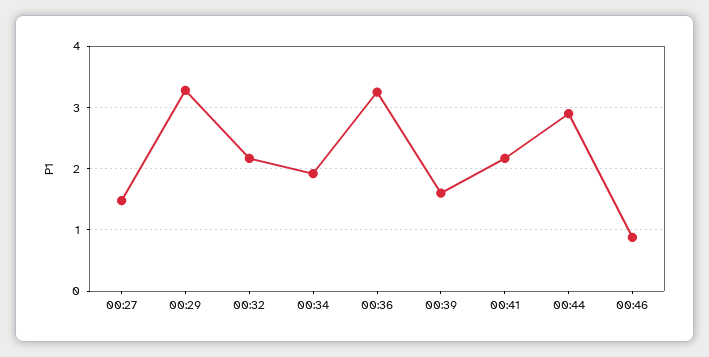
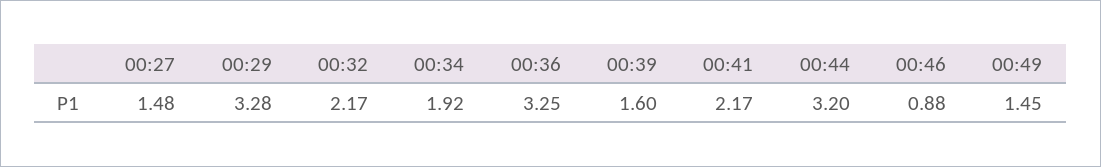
00:44: 2.9 -> 3.2
00:49: none -> 1.45

